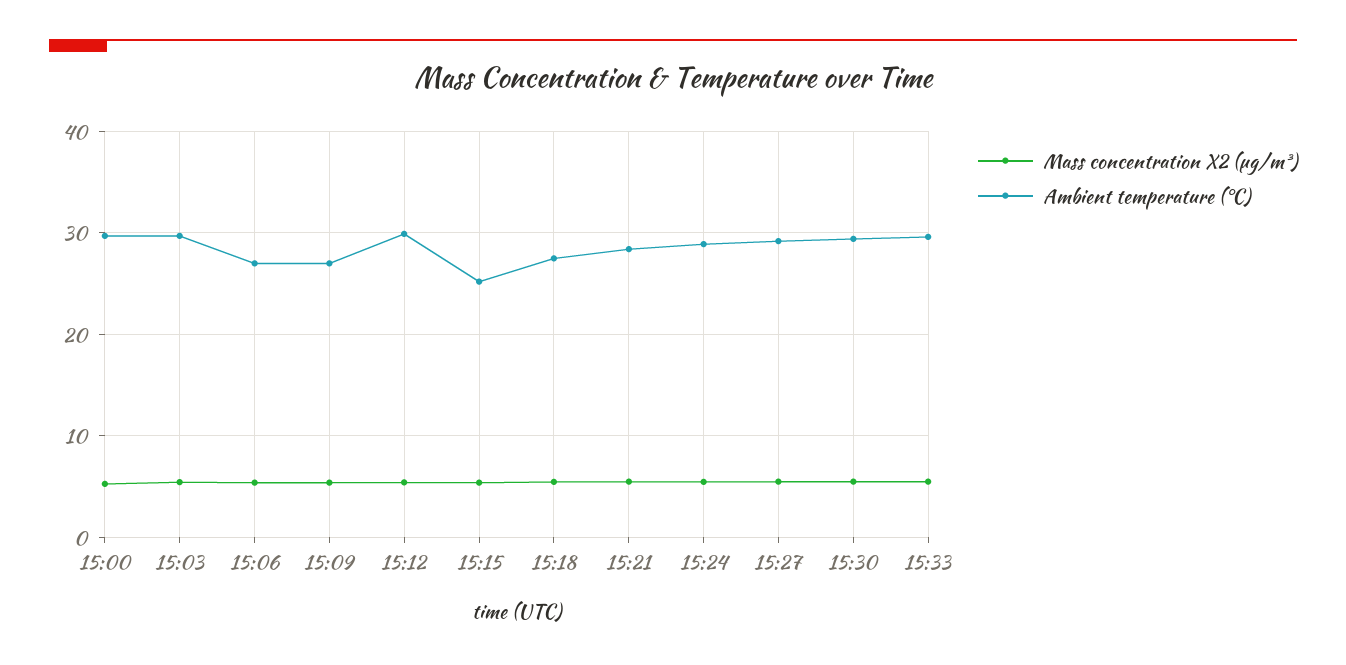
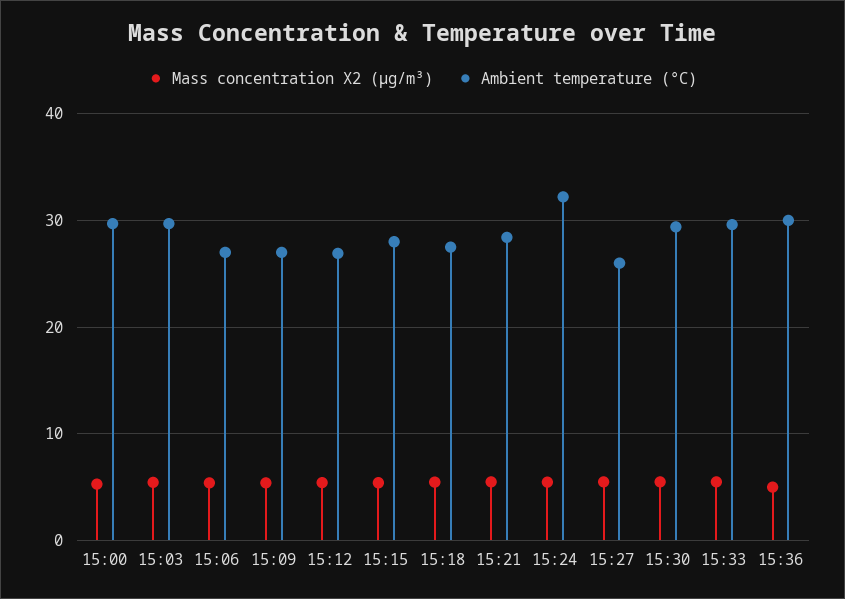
Ambient temperature (°C), 15:12: 30 -> 27
Ambient temperature (°C), 15:15: 25 -> 28
Ambient temperature (°C), 15:24: 29 -> 32
Ambient temperature (°C), 15:27: 29 -> 26
Mass concentration X2 (μg/m³), 15:36: none -> 5
Ambient temperature (°C), 15:36: none -> 30

